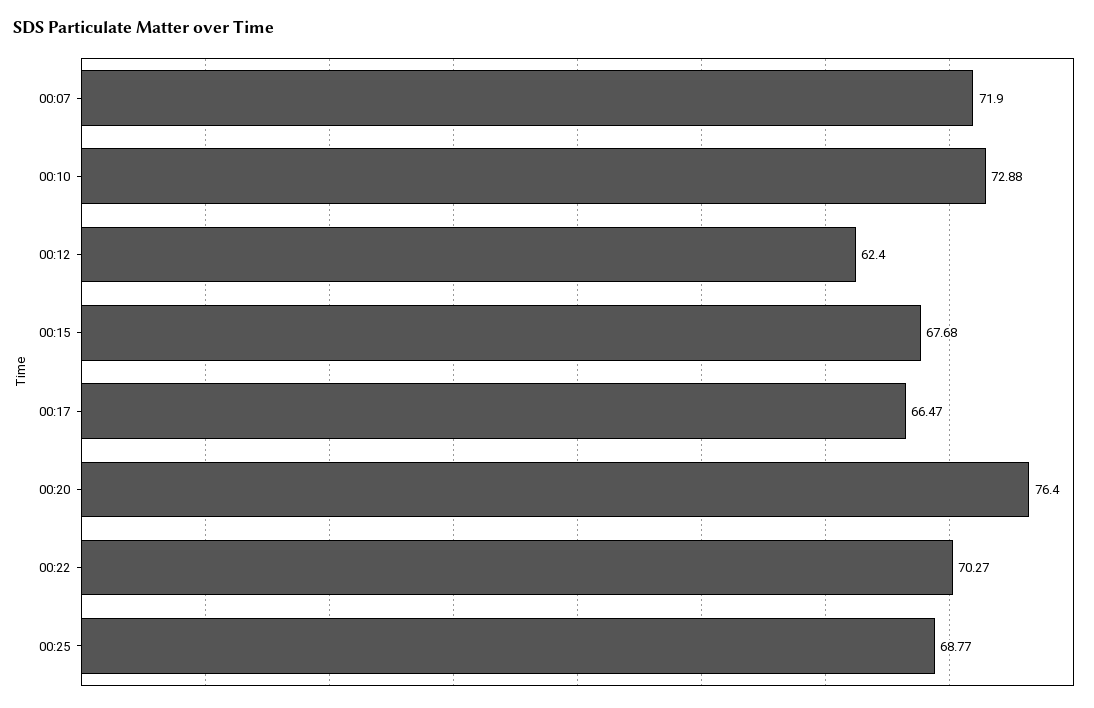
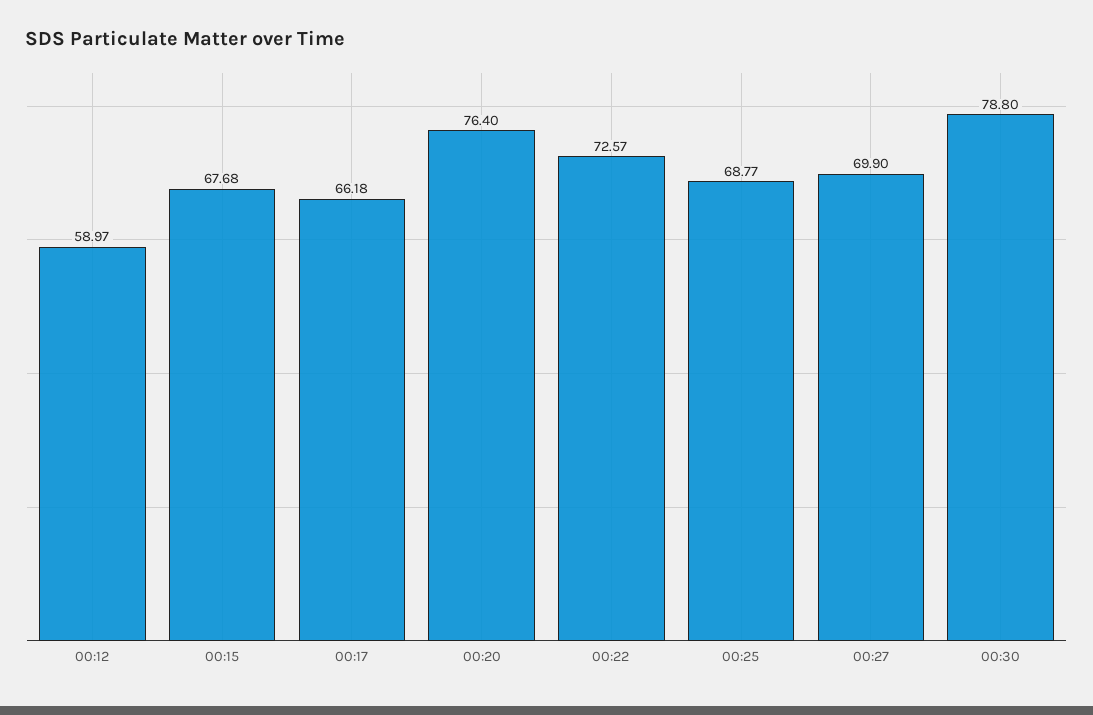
00:07: 71.9 -> none
00:10: 72.88 -> none
00:12: 62.4 -> 58.97
00:17: 66.47 -> 66.18
00:22: 70.27 -> 72.57
00:27: none -> 69.9
00:30: none -> 78.8

